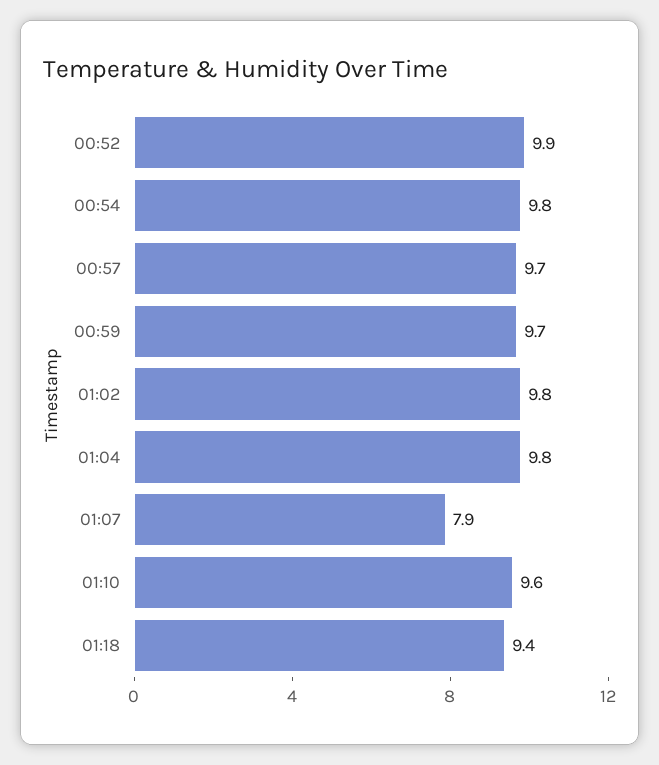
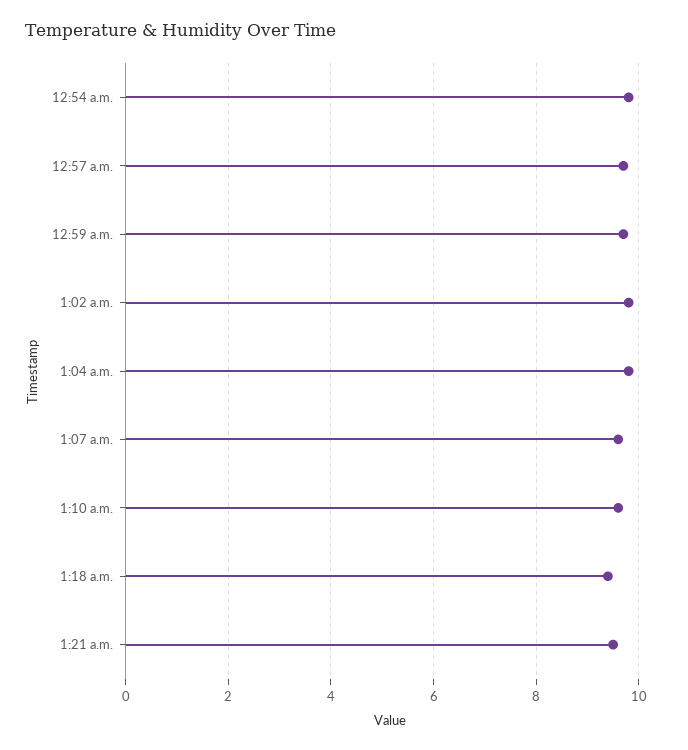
00:52: 9.9 -> none
01:07: 7.9 -> 9.5
1:21 a.m.: none -> 9.5

